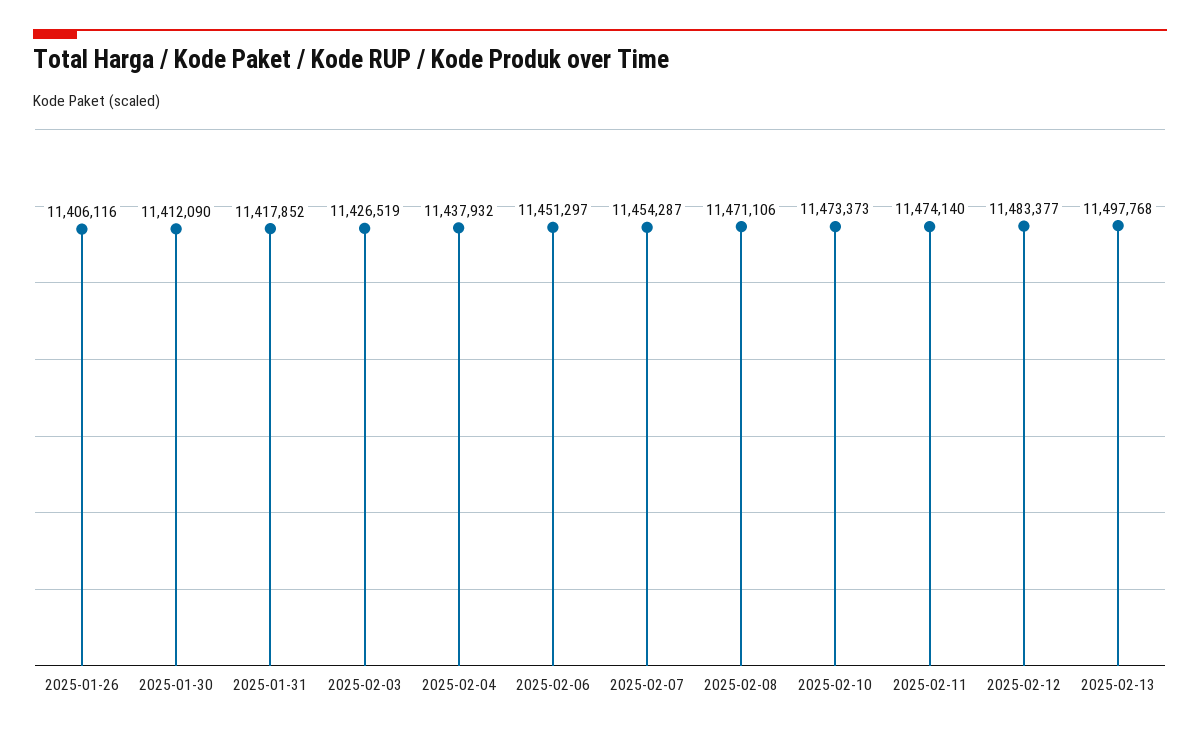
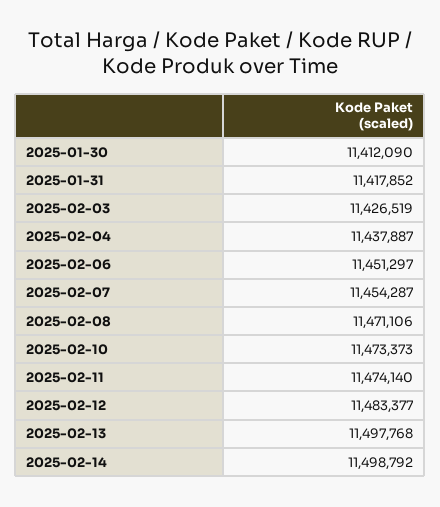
2025-01-26: 11406116 -> none
2025-02-04: 11437932 -> 11437887
2025-02-14: none -> 11498792

